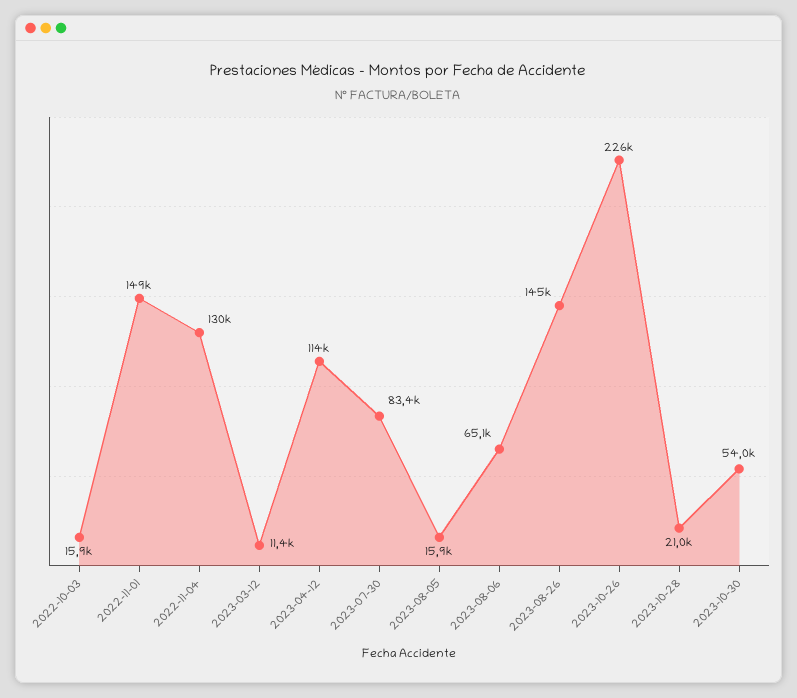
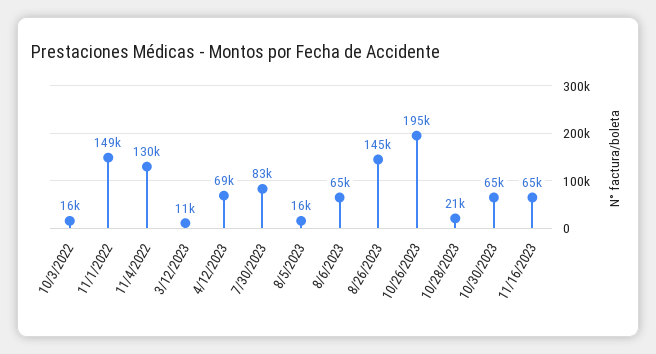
2023-04-12: 114000 -> 69000
2023-10-26: 226000 -> 195000
2023-10-30: 54000 -> 65000
11/16/2023: none -> 65000

